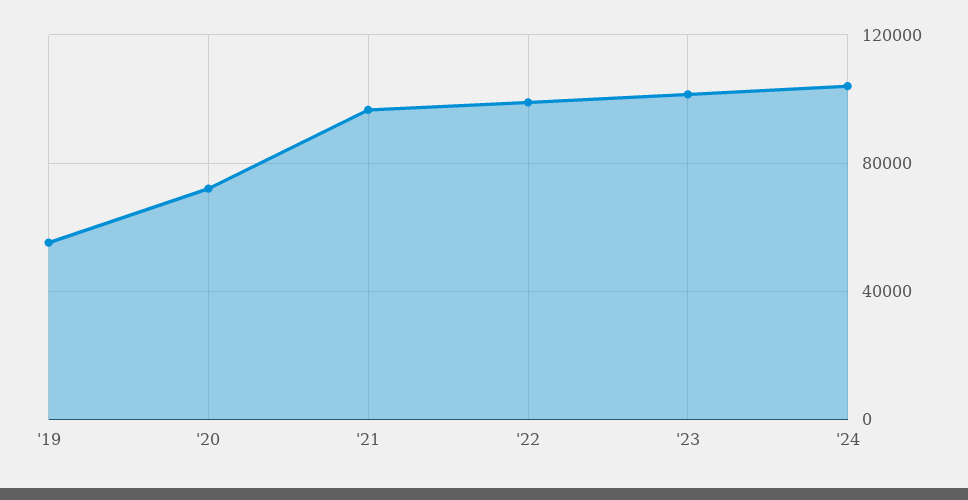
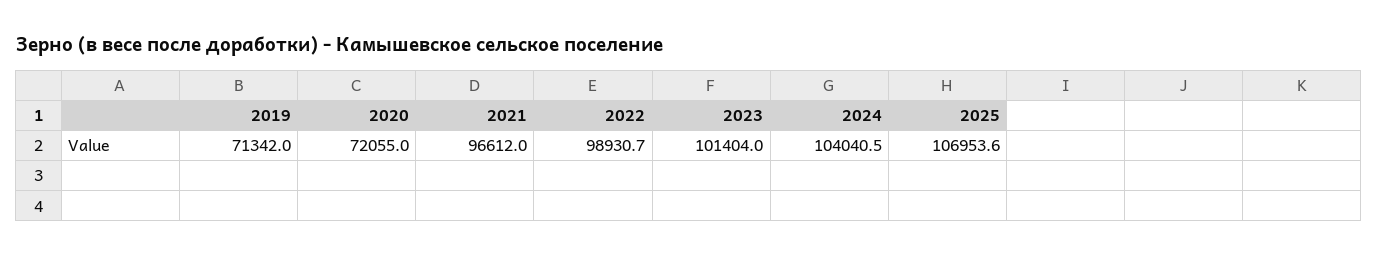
'19: 55000 -> 71342
2025: none -> 106953.6

